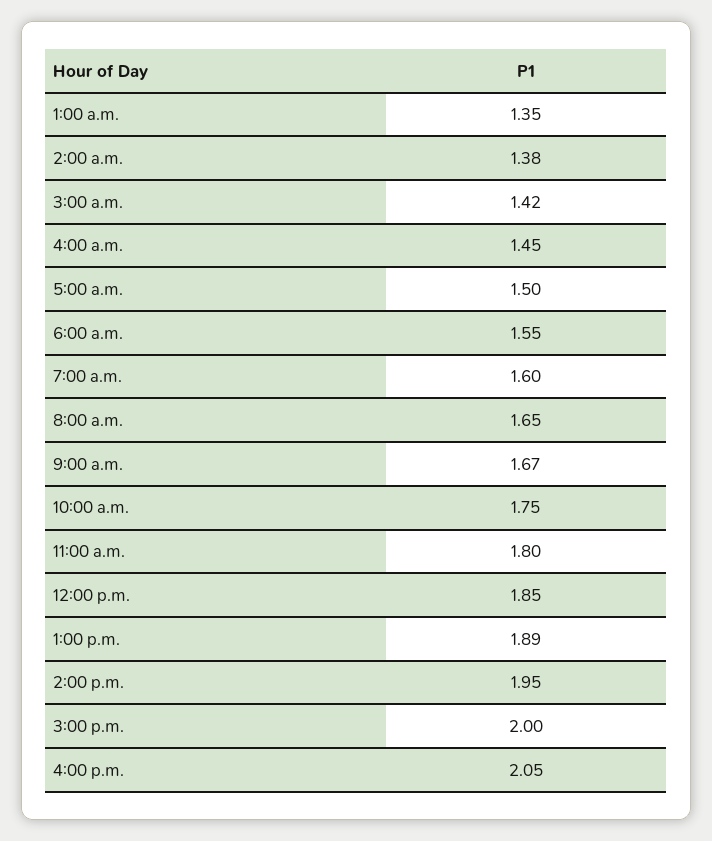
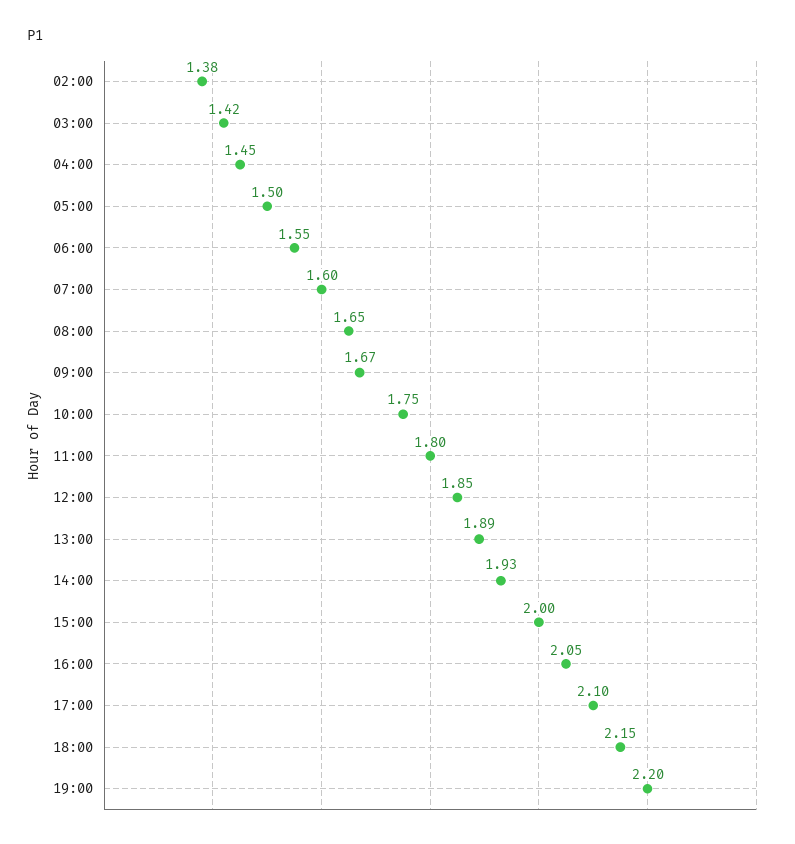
1:00 a.m.: 1.35 -> none
2:00 p.m.: 1.95 -> 1.93
17:00: none -> 2.1
18:00: none -> 2.15
19:00: none -> 2.2

